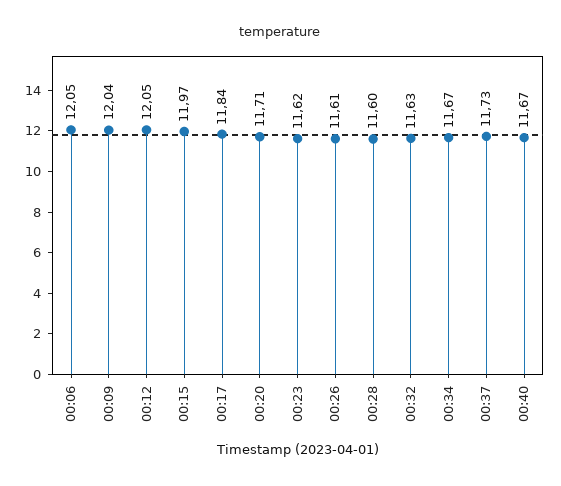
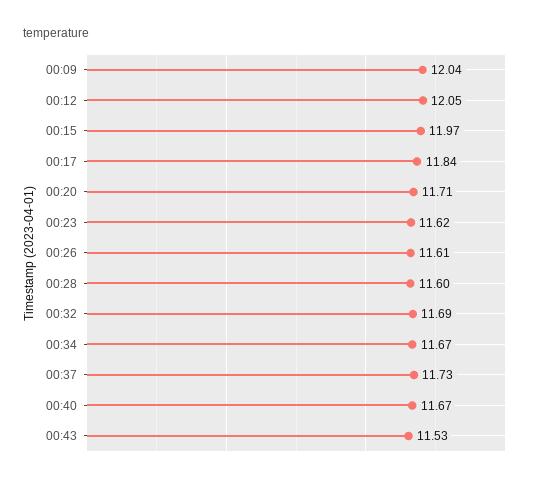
00:06: 12.05 -> none
00:32: 11.63 -> 11.69
00:43: none -> 11.53

